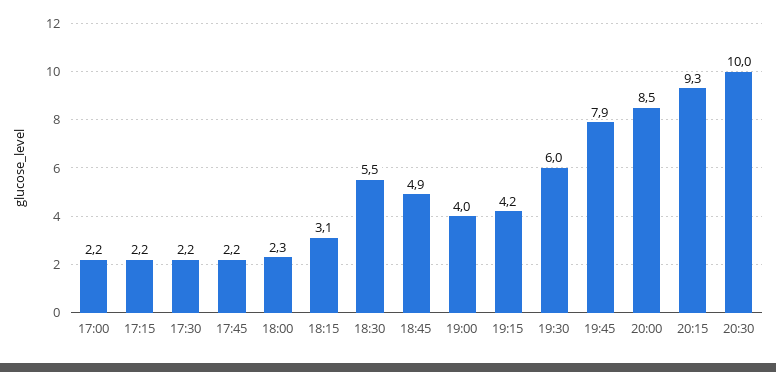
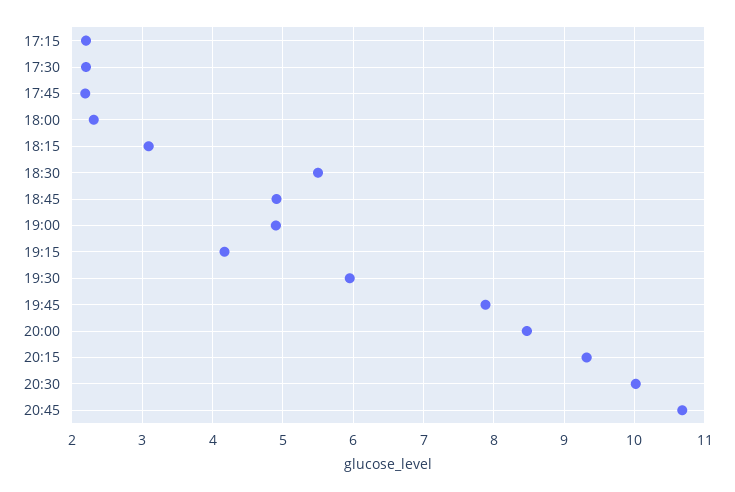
17:00: 2.2 -> none
19:00: 4 -> 4.9
20:45: none -> 10.7

